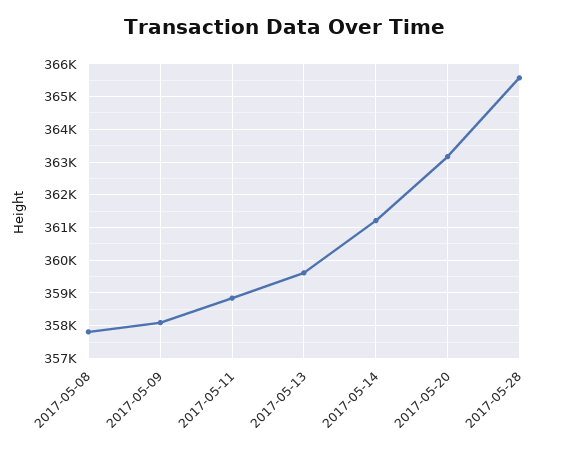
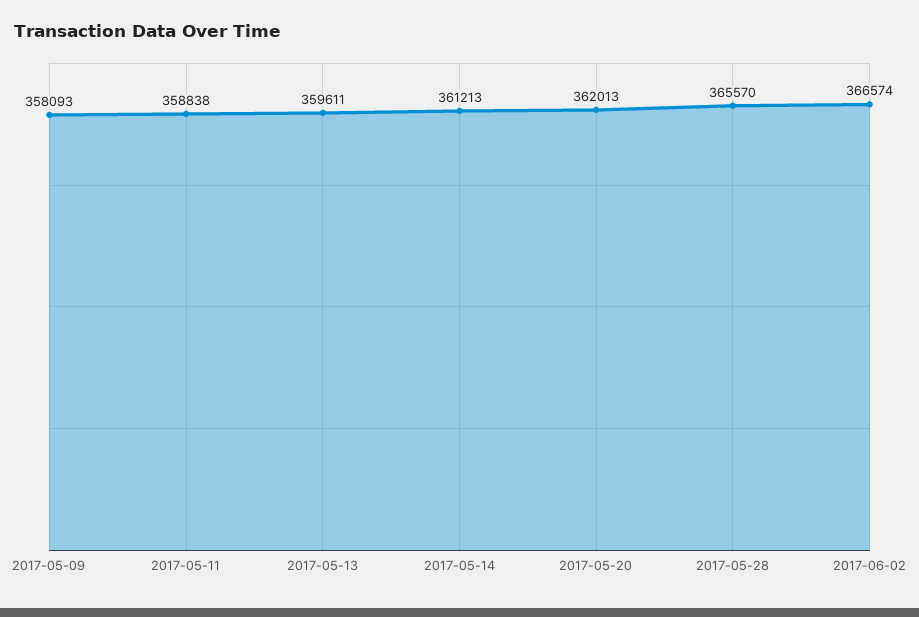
2017-05-08: 357800 -> none
2017-05-20: 363200 -> 362013
2017-06-02: none -> 366574

